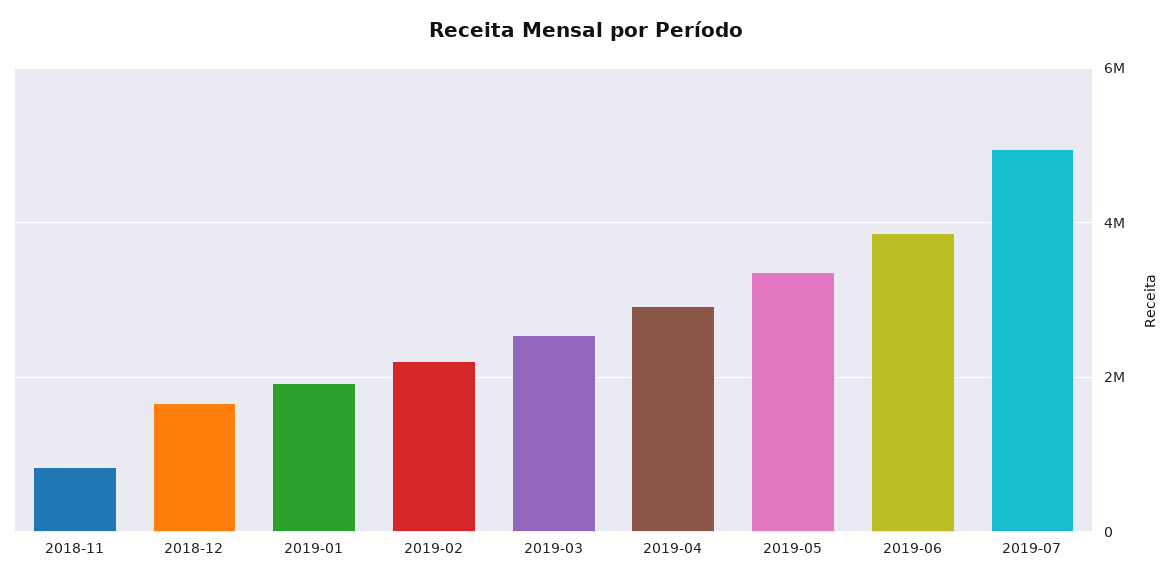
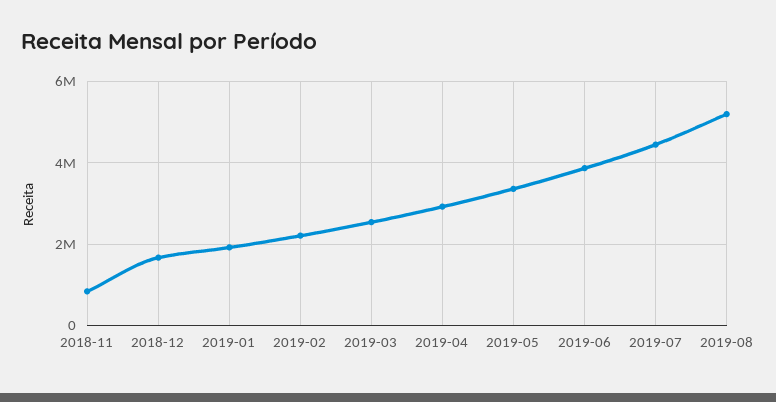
2019-07: 5000000 -> 4400000
2019-08: none -> 5200000

